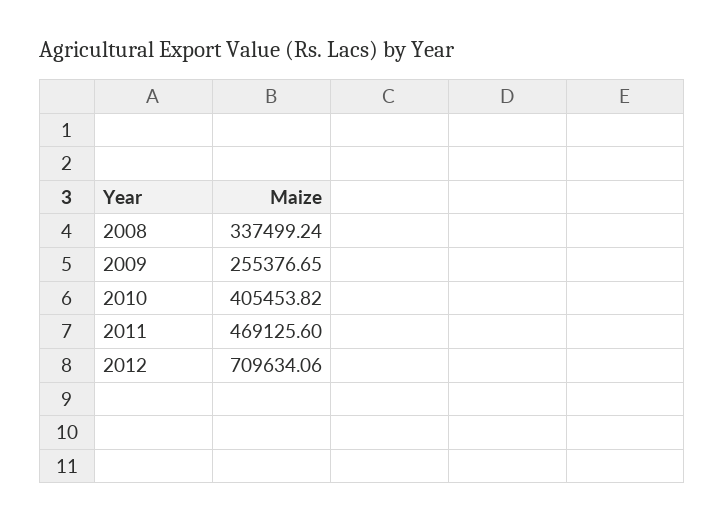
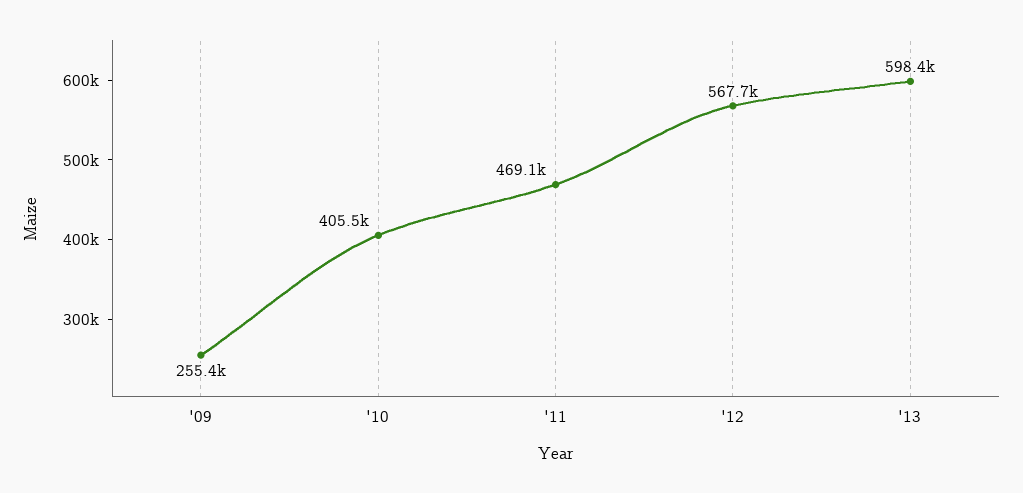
2008: 337499.24 -> none
2012: 709634.06 -> 567700
'13: none -> 598400

